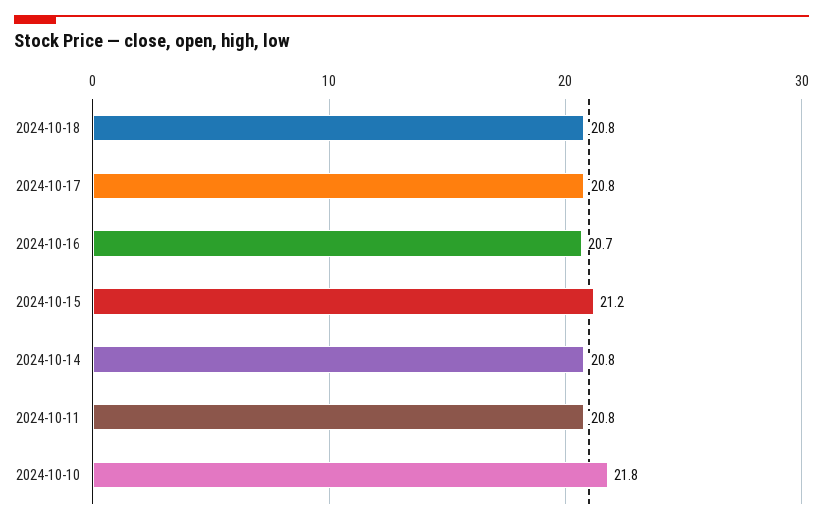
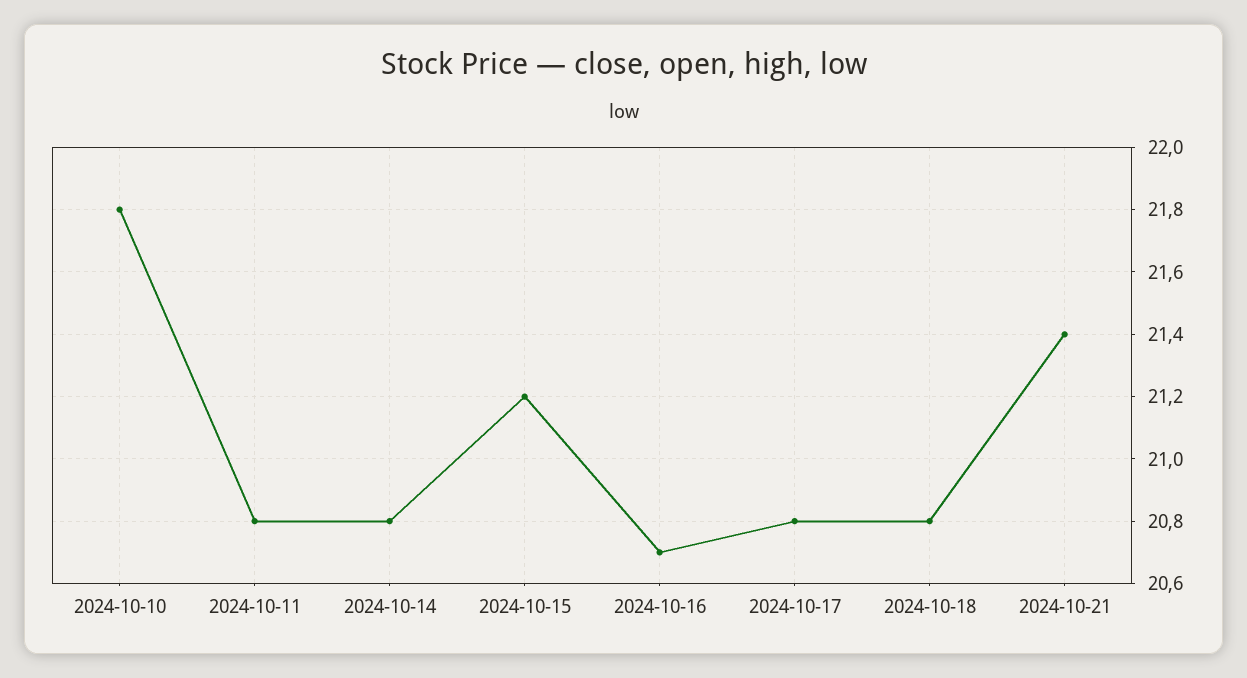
2024-10-21: none -> 21.4

